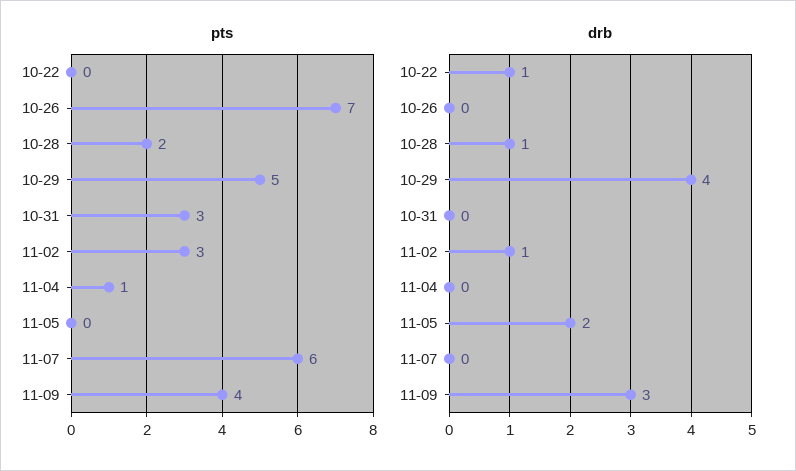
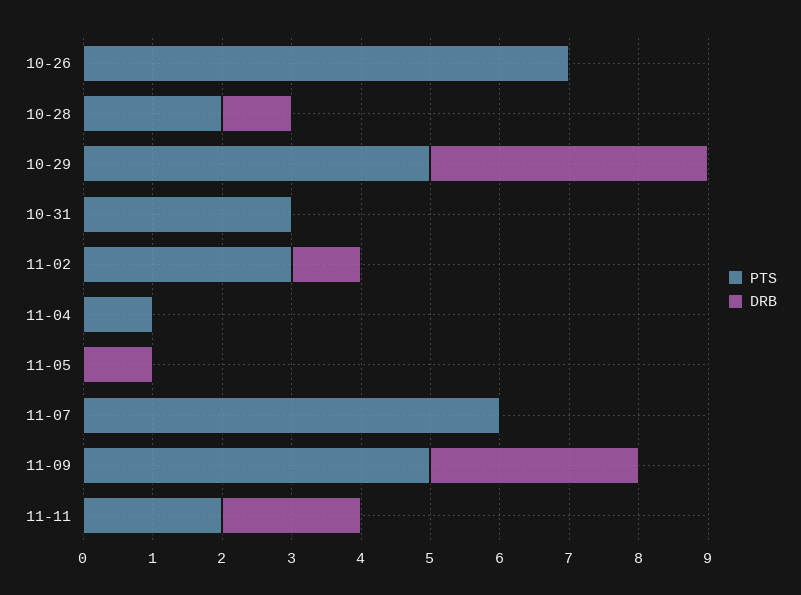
pts, 10-22: 0 -> none
pts, 11-09: 4 -> 5
drb, 10-22: 1 -> none
drb, 11-05: 2 -> 1
pts, 11-11: none -> 2
drb, 11-11: none -> 2

